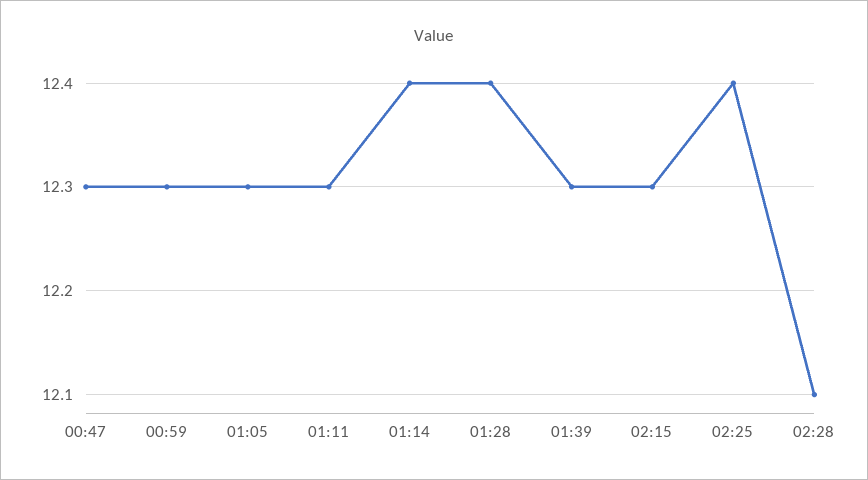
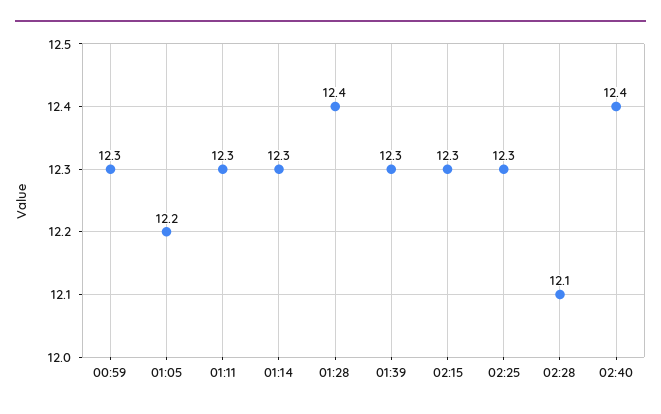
00:47: 12.3 -> none
01:05: 12.3 -> 12.2
01:14: 12.4 -> 12.3
02:25: 12.4 -> 12.3
02:40: none -> 12.4

